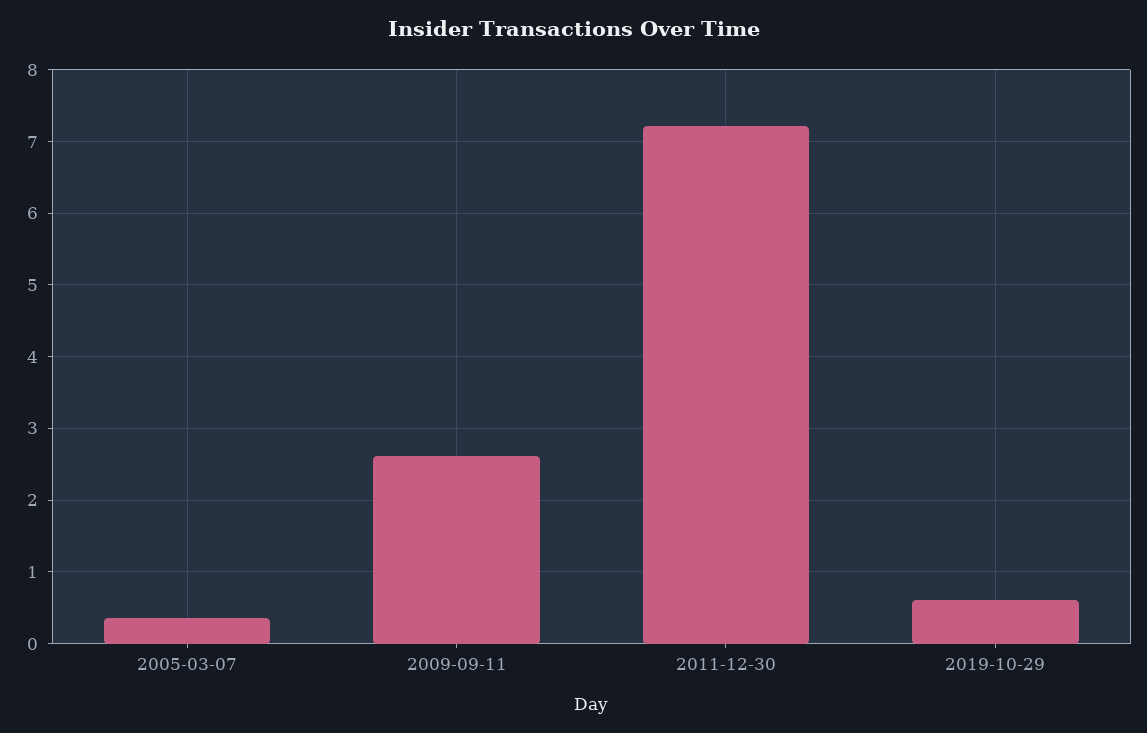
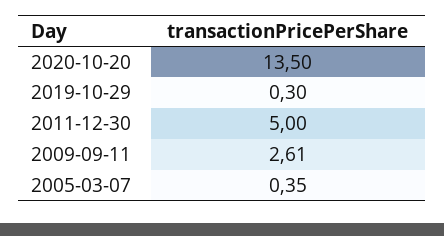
2011-12-30: 7.2 -> 5
2019-10-29: 0.6 -> 0.3
2020-10-20: none -> 13.5

